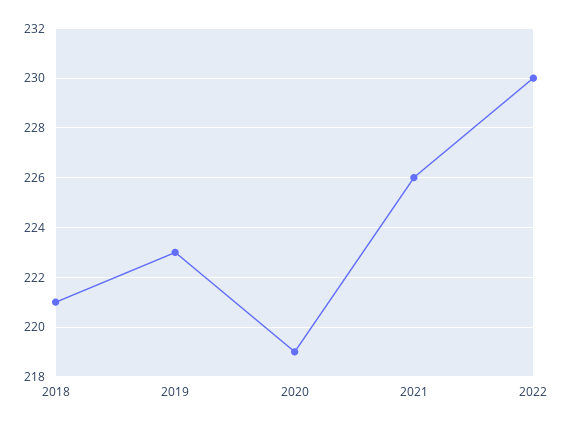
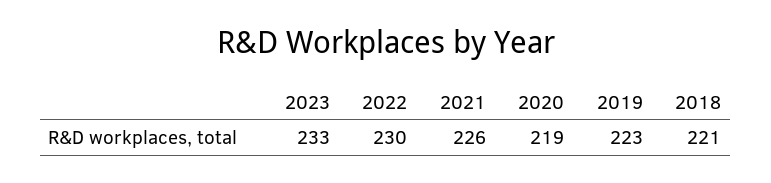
2023: none -> 233

